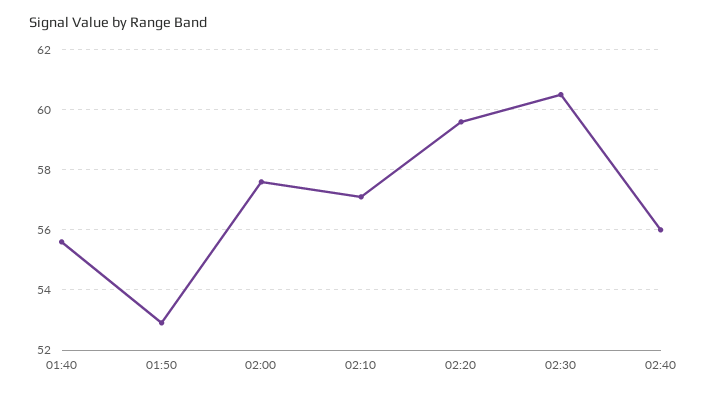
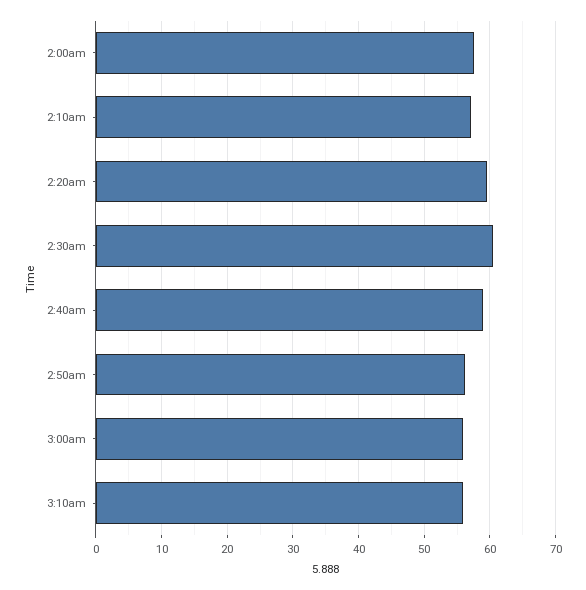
01:40: 55.5 -> none
01:50: 53 -> none
02:40: 56 -> 59
2:50am: none -> 56
3:00am: none -> 56
3:10am: none -> 56

